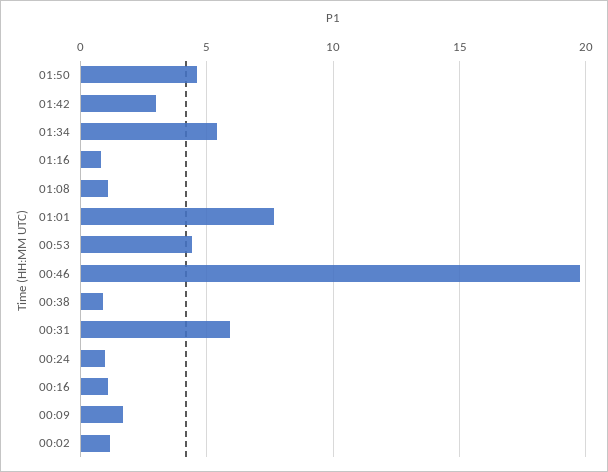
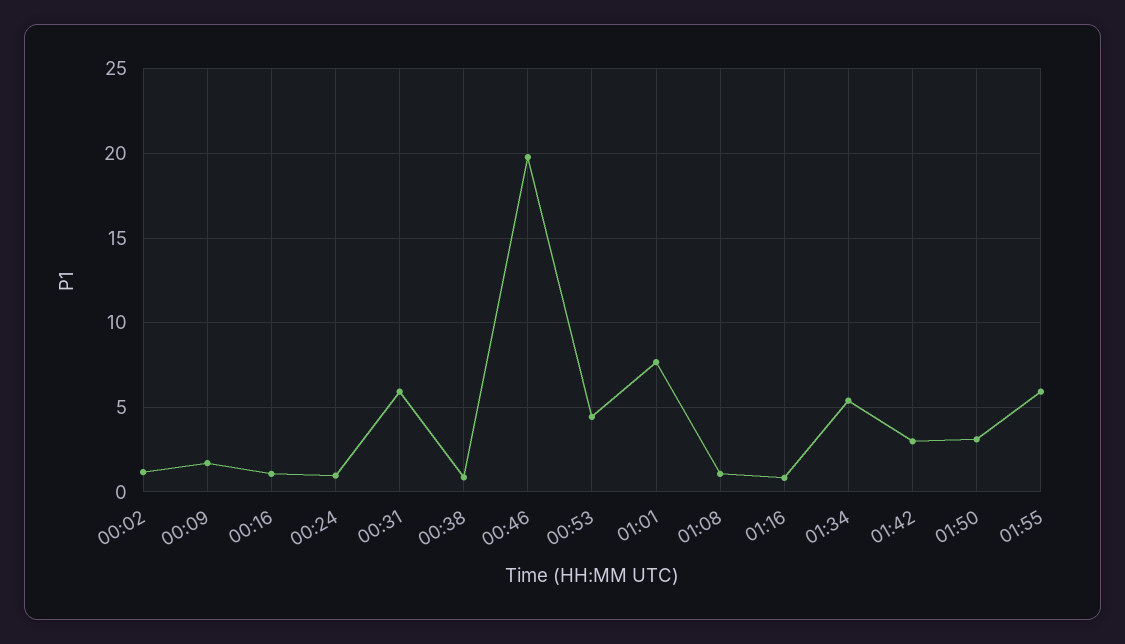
01:50: 4.5 -> 3
01:55: none -> 6

